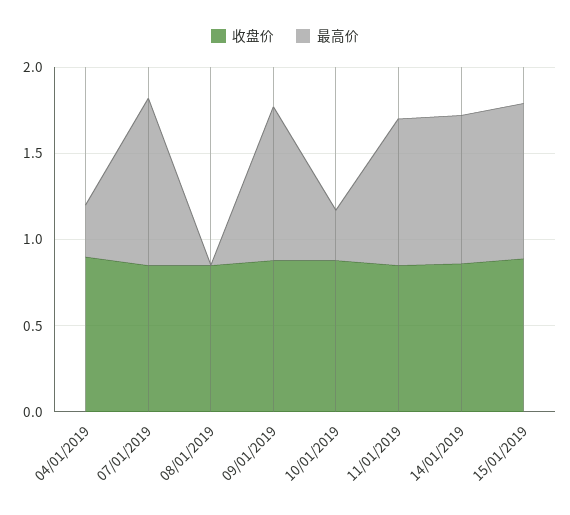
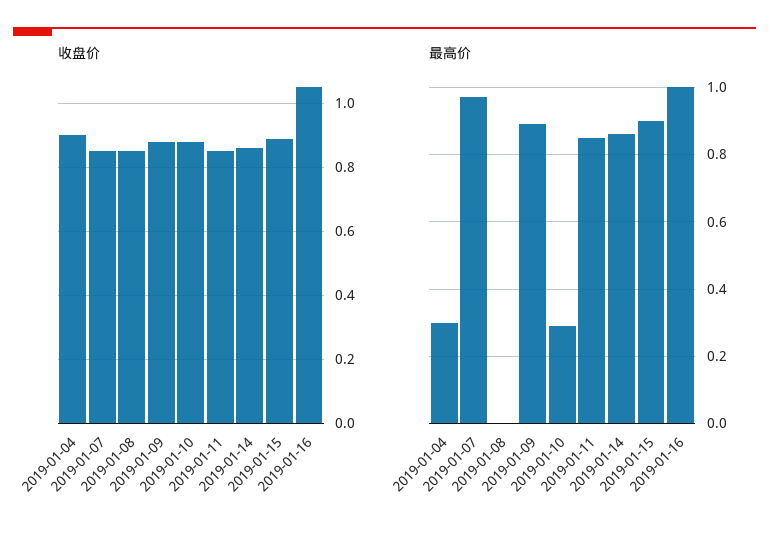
收盘价, 2019-01-16: none -> 1.05
最高价, 2019-01-16: none -> 1

